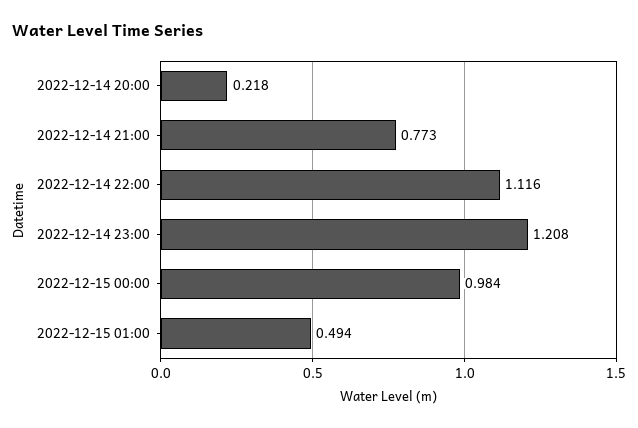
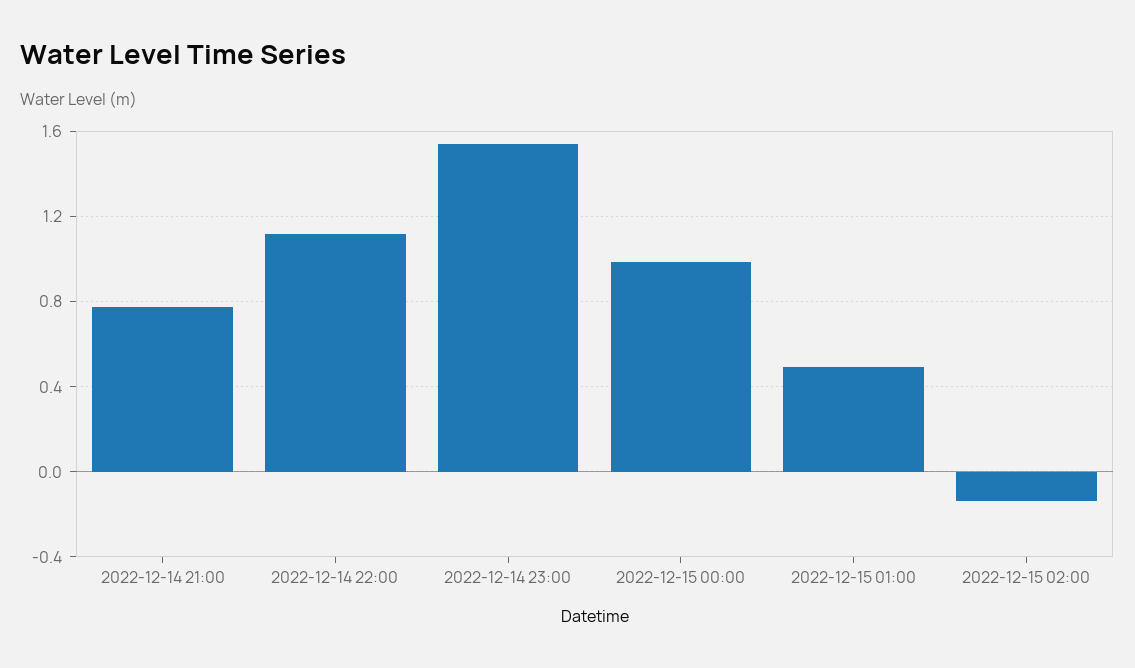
2022-12-14 20:00: 0.218 -> none
2022-12-14 23:00: 1.208 -> 1.55
2022-12-15 02:00: none -> -0.15

